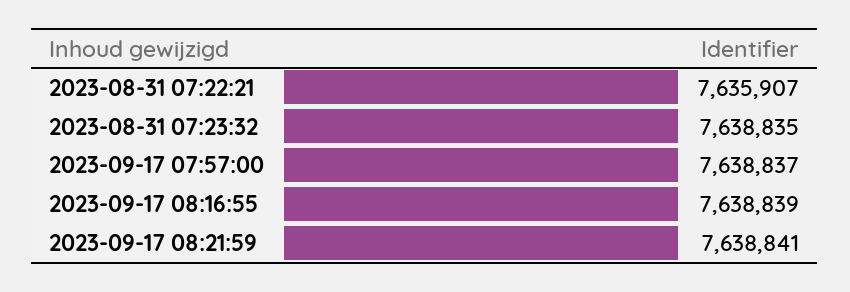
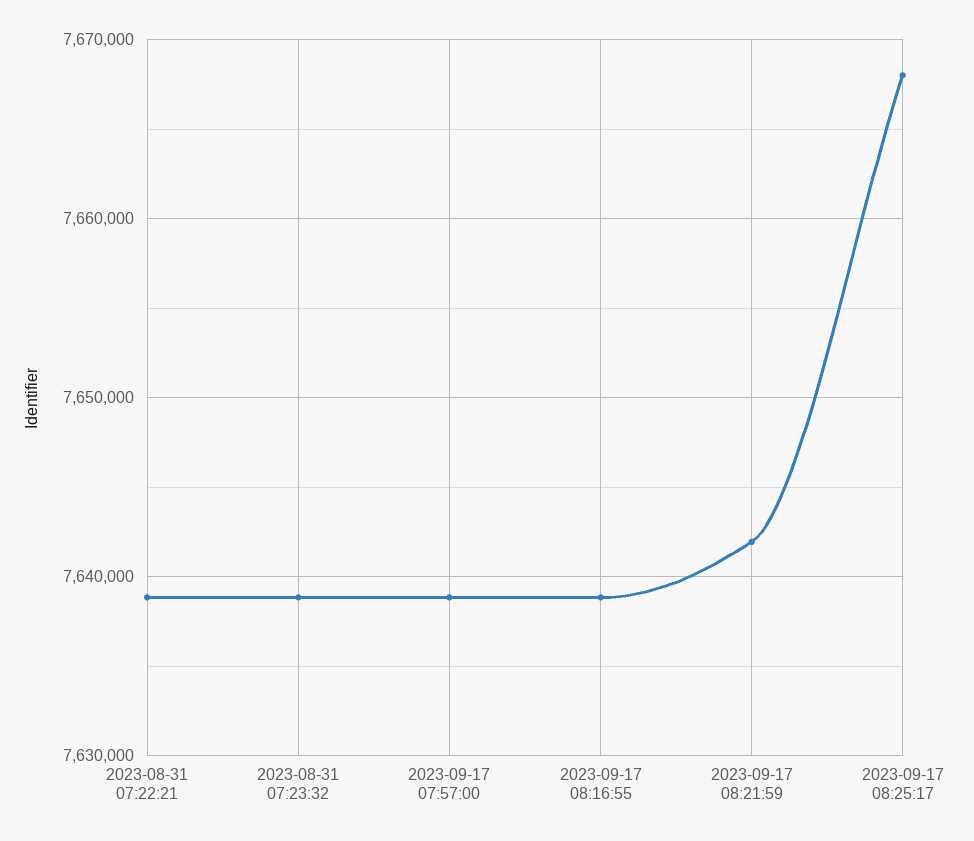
2023-08-31 07:22:21: 7635907 -> 7639000
2023-09-17 08:21:59: 7638841 -> 7642000
2023-09-17 08:25:17: none -> 7668000

